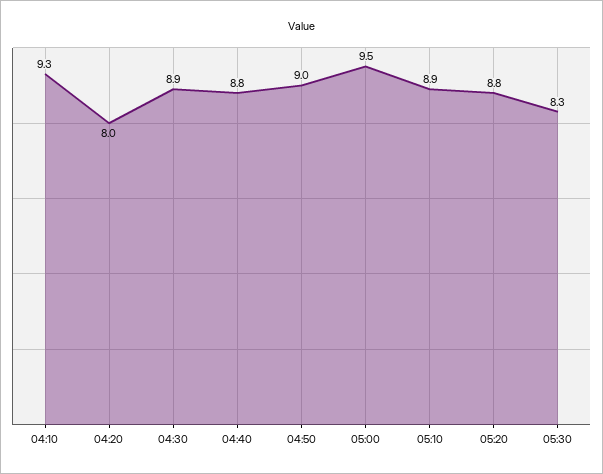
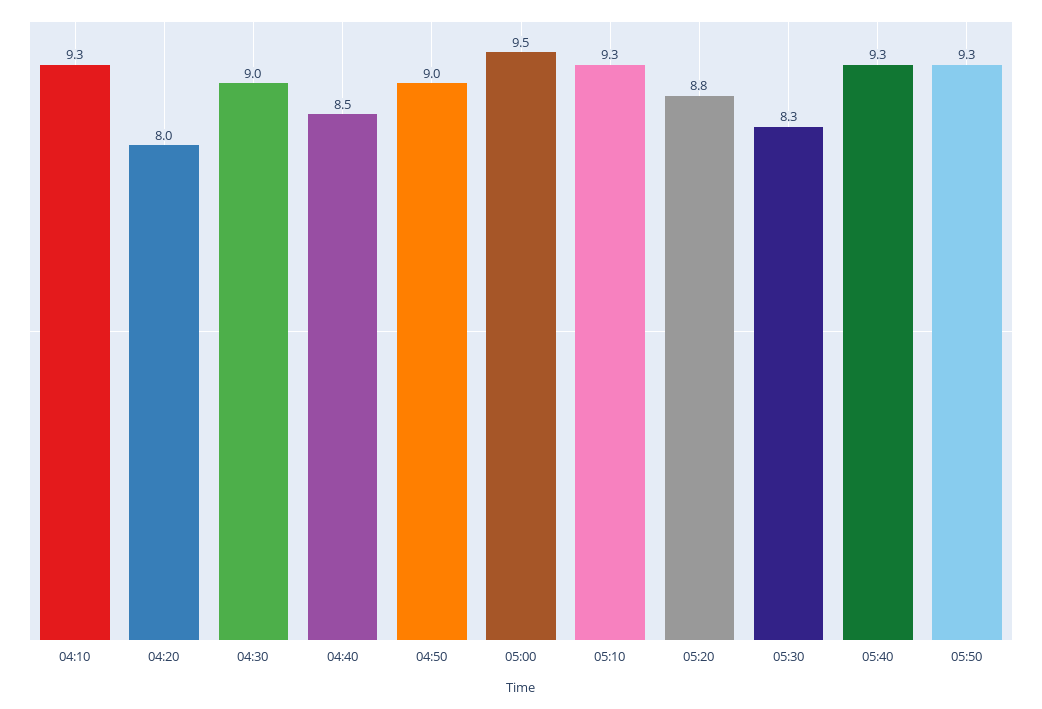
04:30: 8.9 -> 9
04:40: 8.8 -> 8.5
05:10: 8.9 -> 9.3
05:40: none -> 9.3
05:50: none -> 9.3

